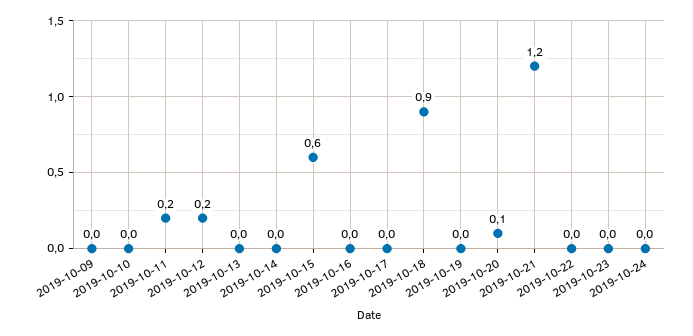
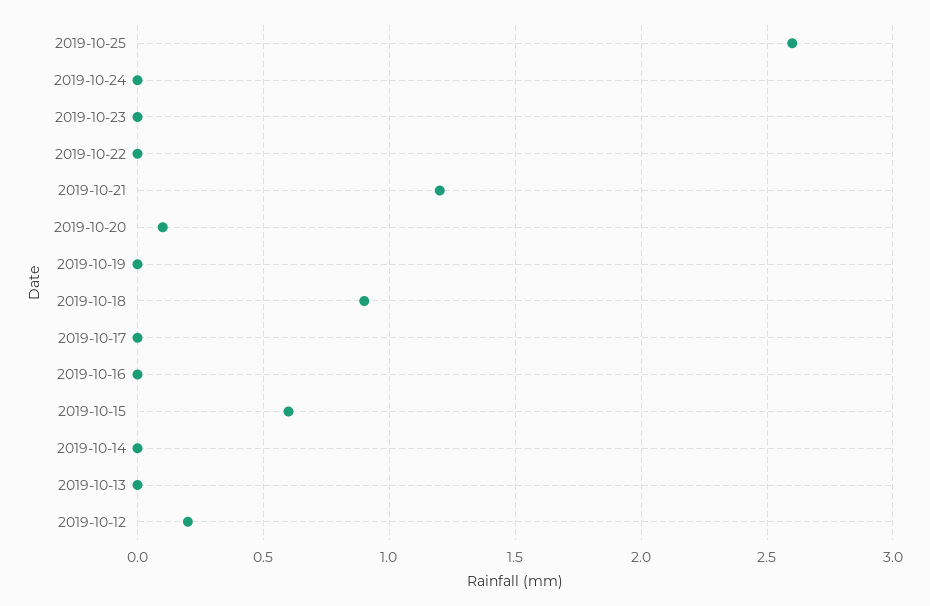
2019-10-09: 0 -> none
2019-10-10: 0 -> none
2019-10-11: 0.2 -> none
2019-10-25: none -> 2.6

